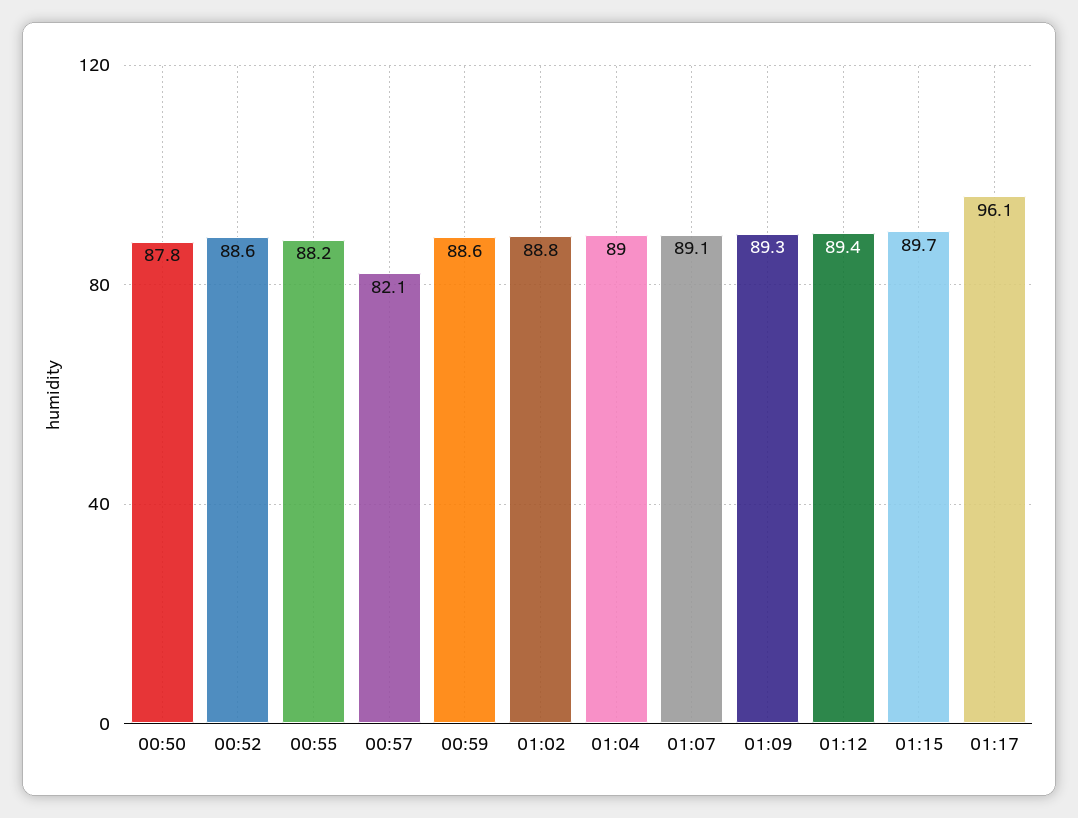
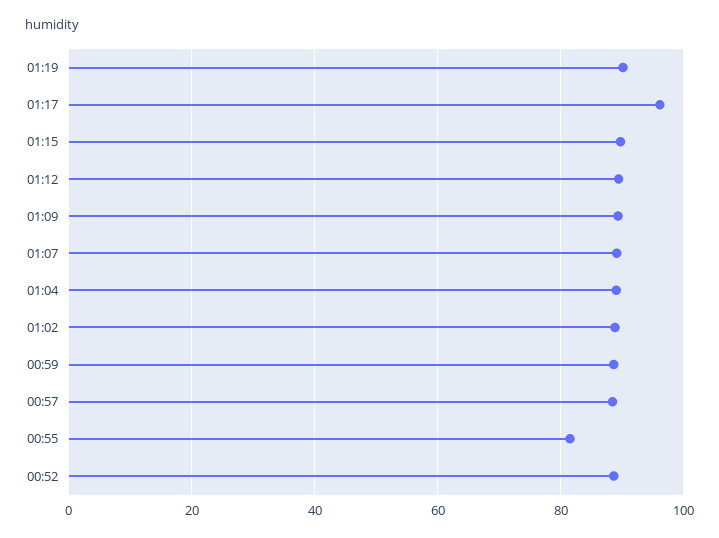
00:50: 87.8 -> none
00:55: 88.2 -> 82
00:57: 82.1 -> 88
01:19: none -> 90

